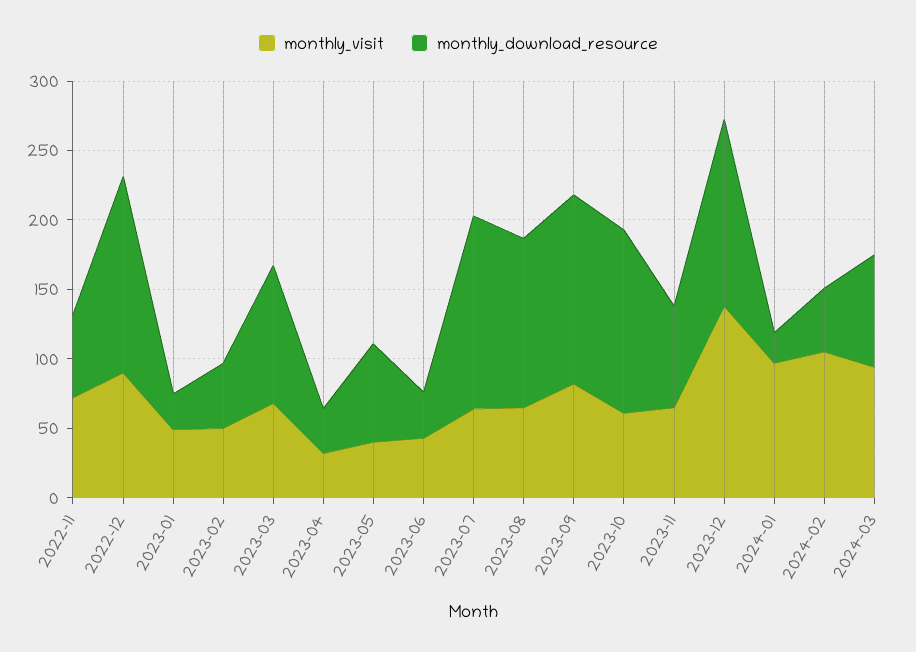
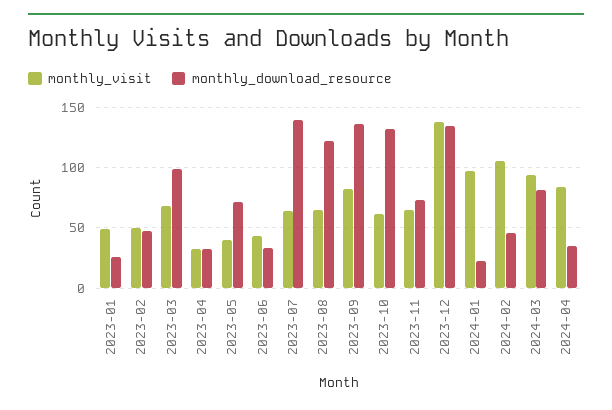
monthly_visit, 2022-11: 70 -> none
monthly_download_resource, 2022-11: 60 -> none
monthly_visit, 2022-12: 90 -> none
monthly_download_resource, 2022-12: 140 -> none
monthly_visit, 2024-04: none -> 85
monthly_download_resource, 2024-04: none -> 35

